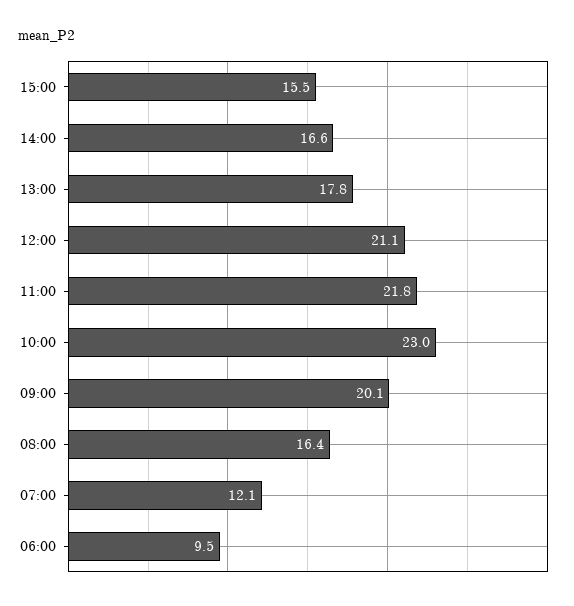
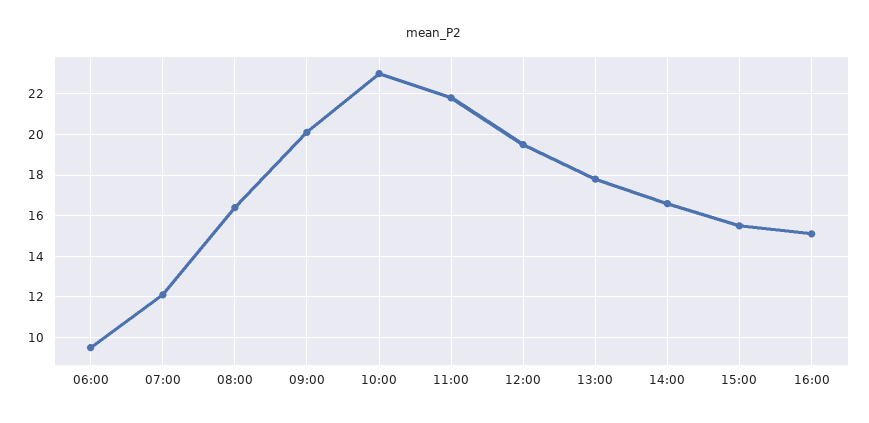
12:00: 21.1 -> 19.5
16:00: none -> 15

